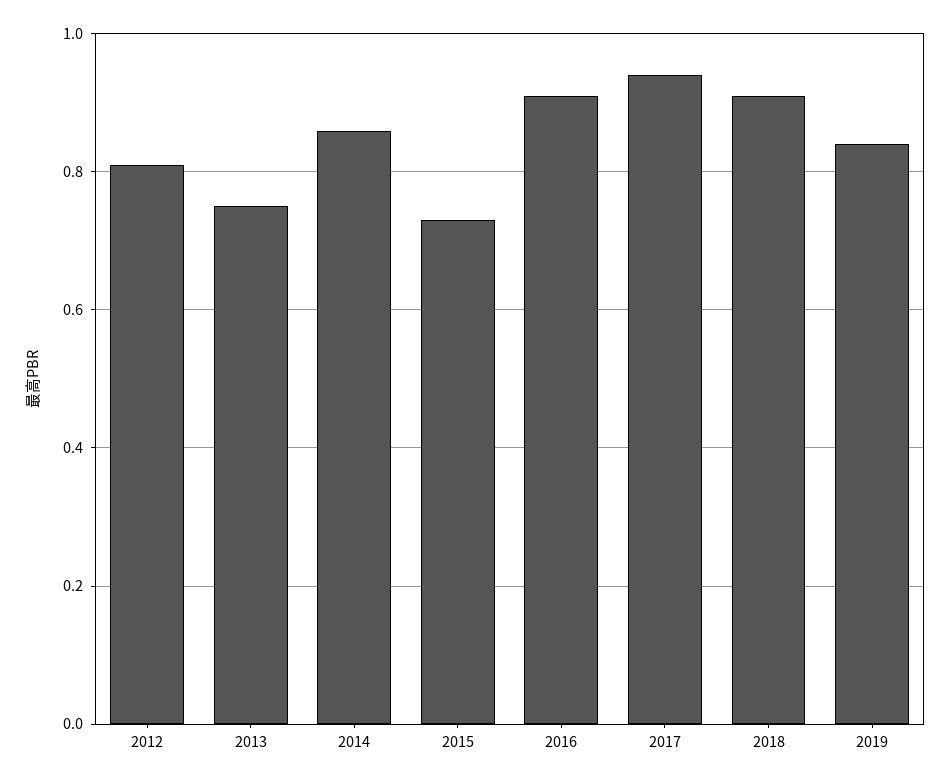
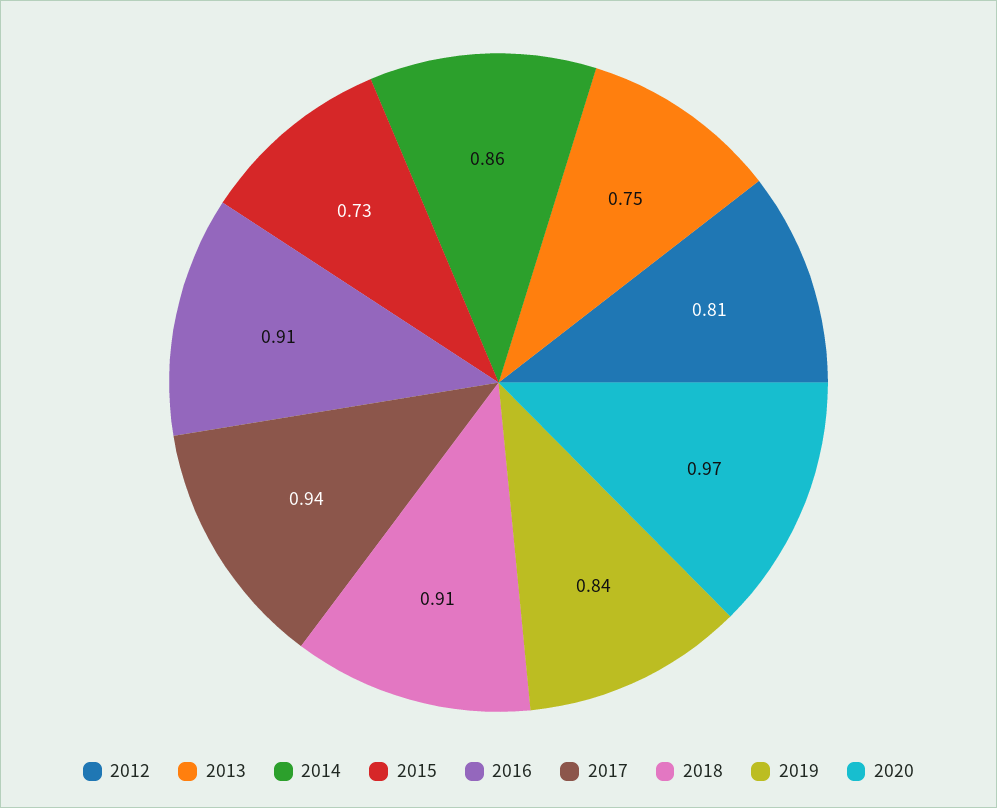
2020: none -> 0.97

